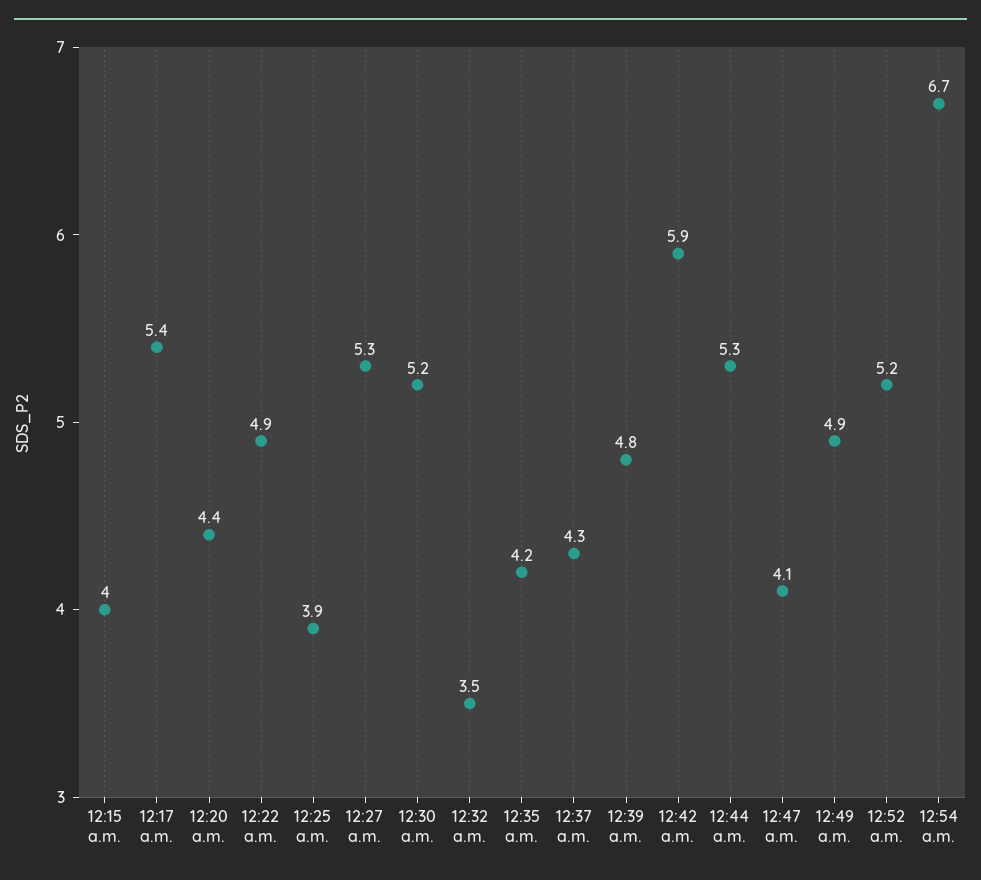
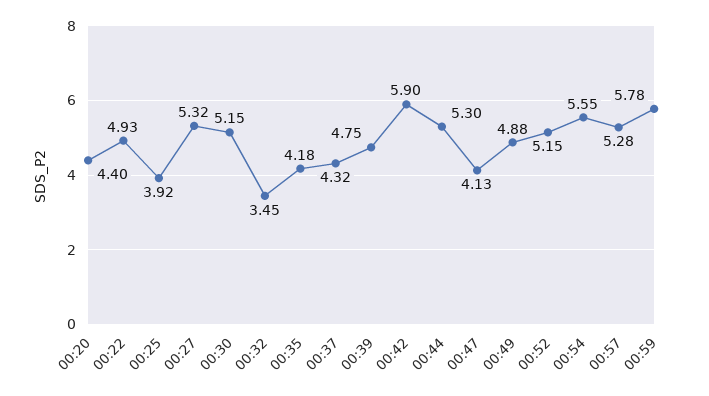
12:15 a.m.: 4 -> none
12:17 a.m.: 5.4 -> none
12:54 a.m.: 6.7 -> 5.55
00:57: none -> 5.28
00:59: none -> 5.78

